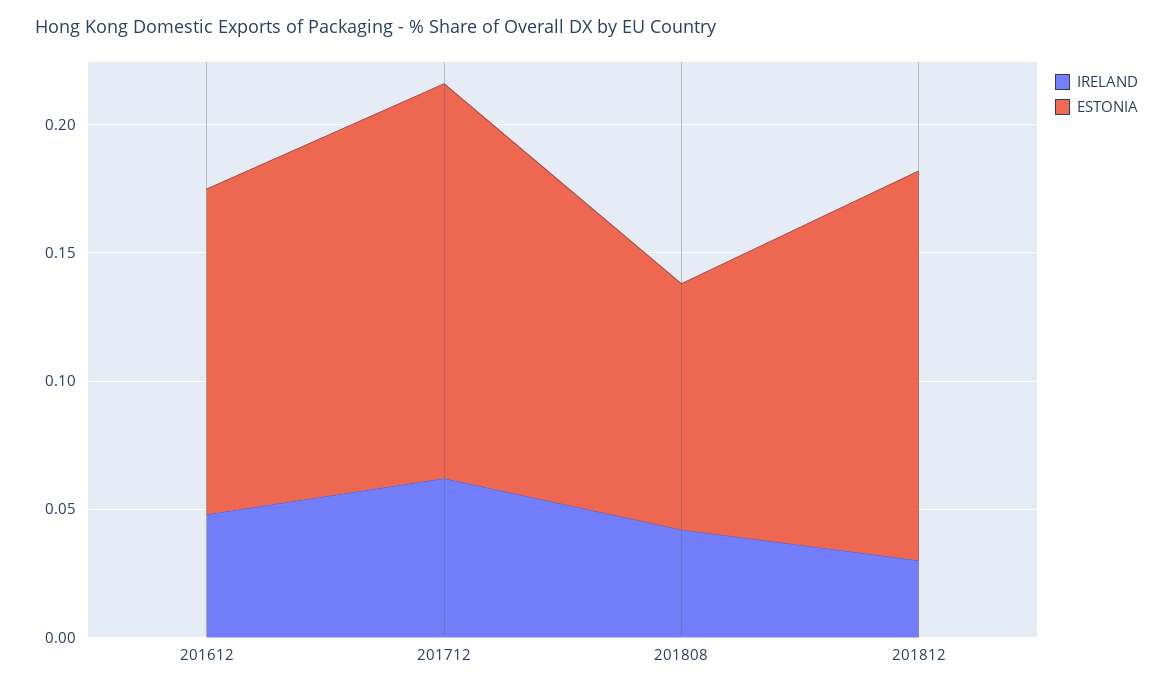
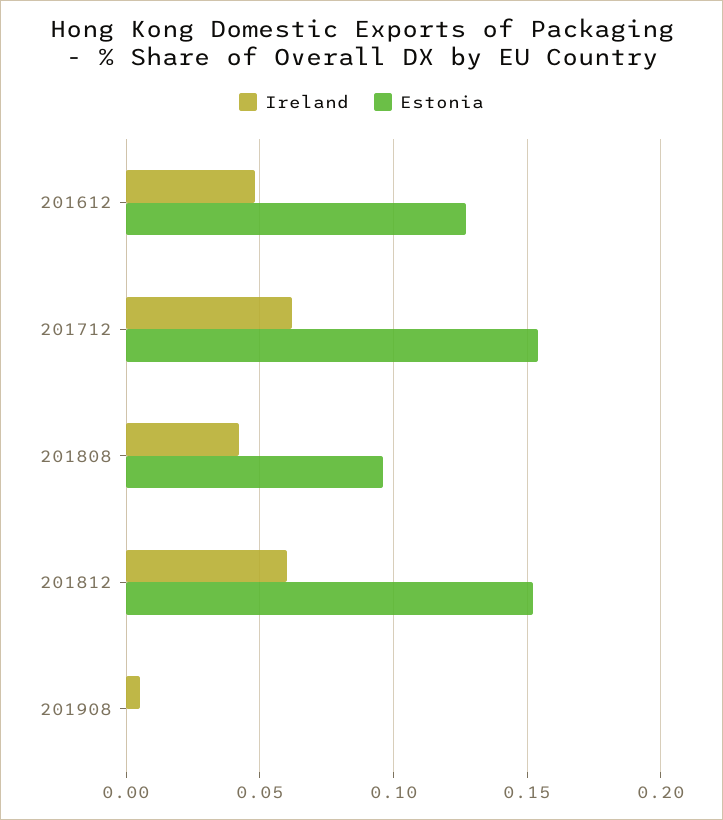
IRELAND, 201812: 0.03 -> 0.06
IRELAND, 201908: none -> 0.005
ESTONIA, 201908: none -> 0

